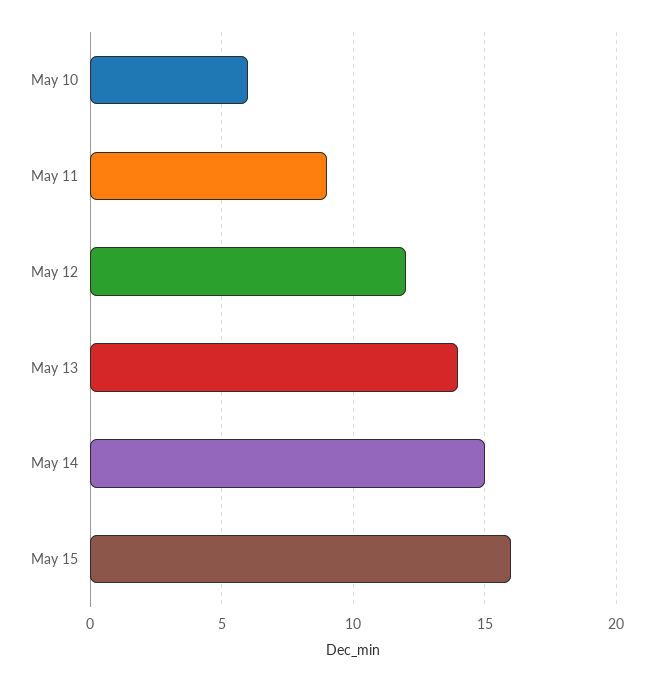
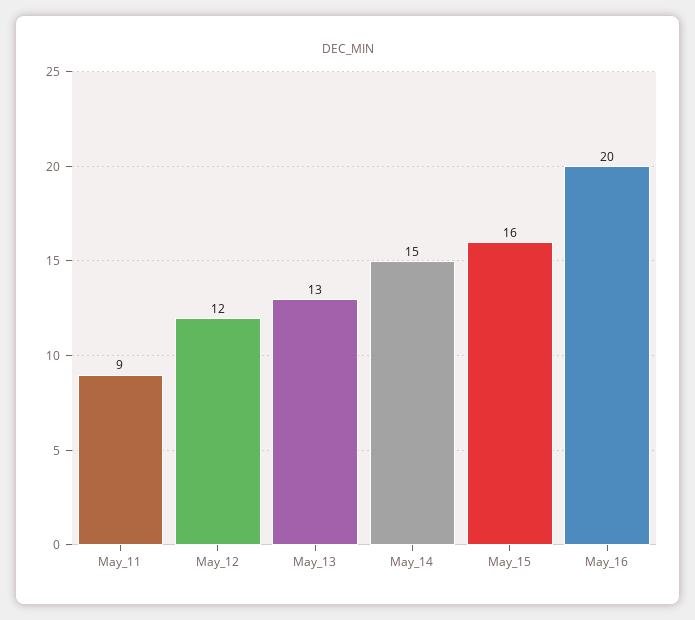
May 10: 6 -> none
May 13: 14 -> 13
May_16: none -> 20

